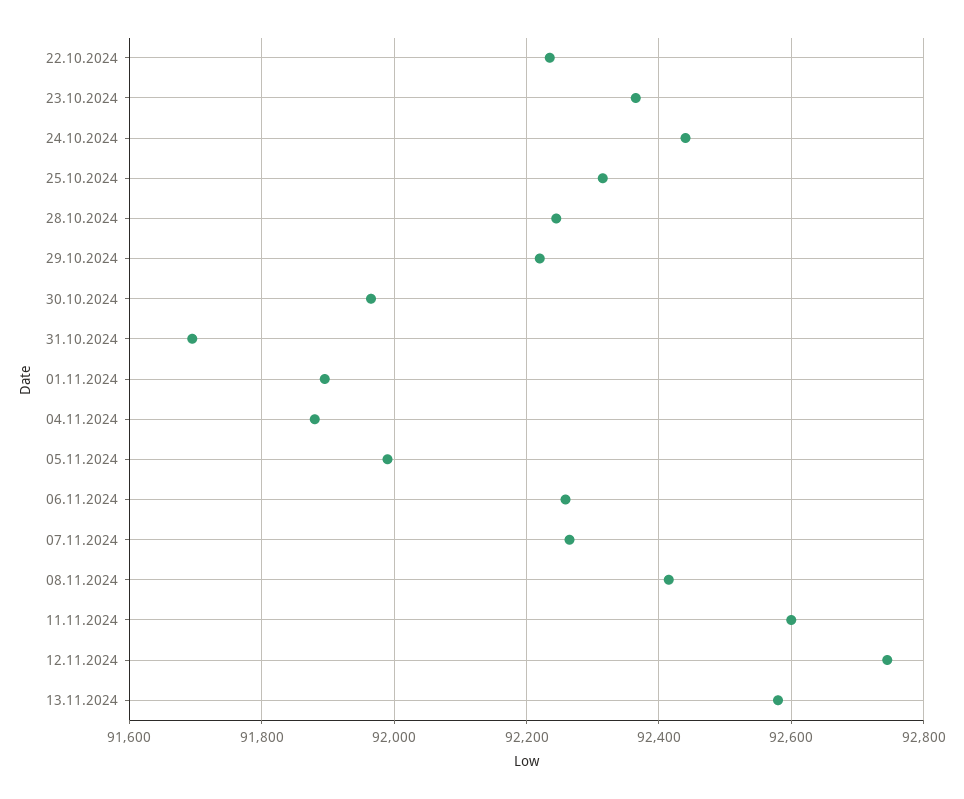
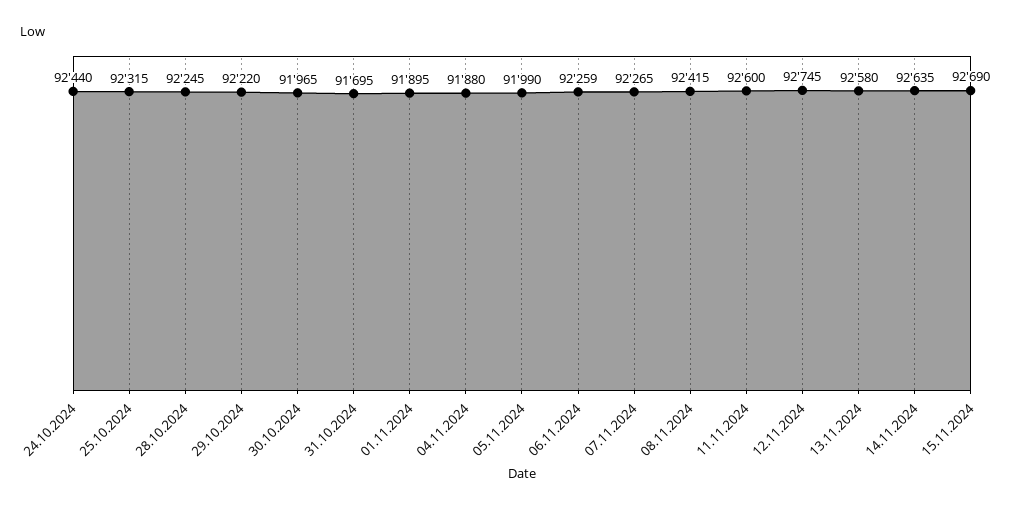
22.10.2024: 92240 -> none
23.10.2024: 92360 -> none
14.11.2024: none -> 92635
15.11.2024: none -> 92690

